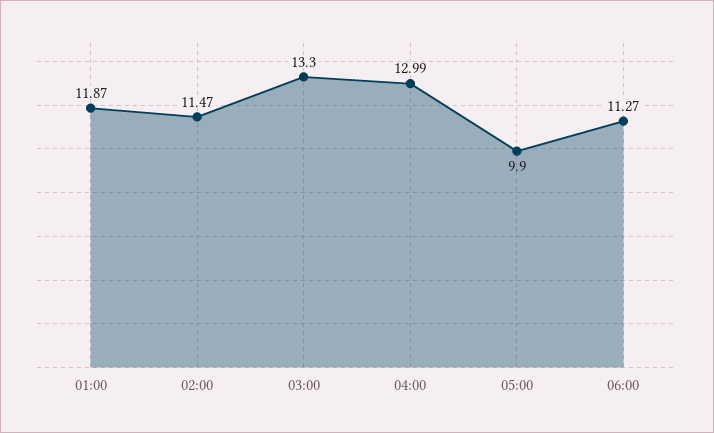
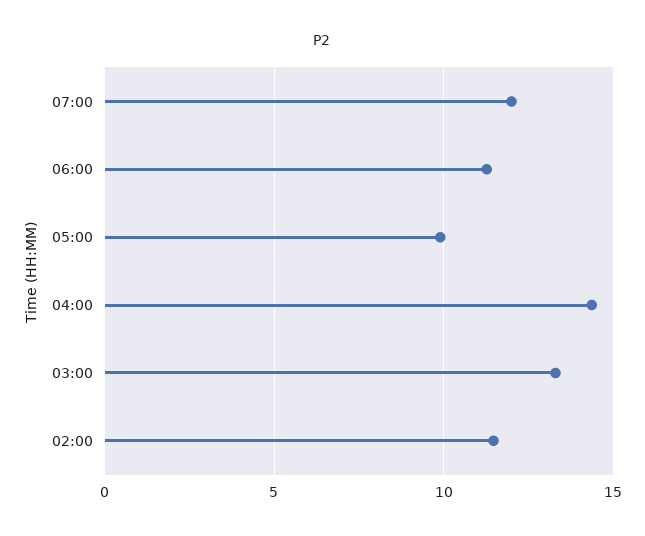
01:00: 11.87 -> none
04:00: 12.99 -> 14.5
07:00: none -> 12

